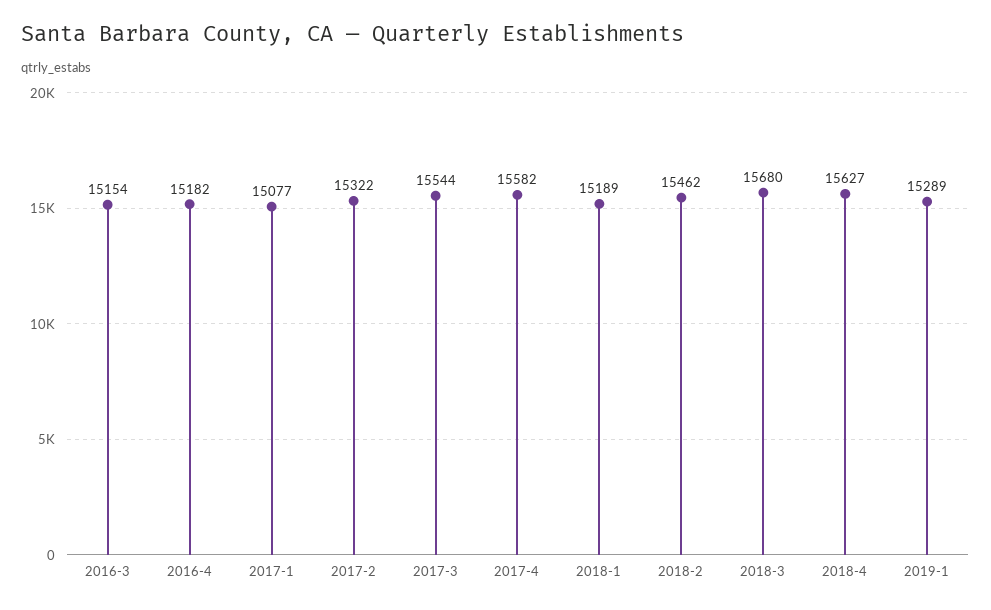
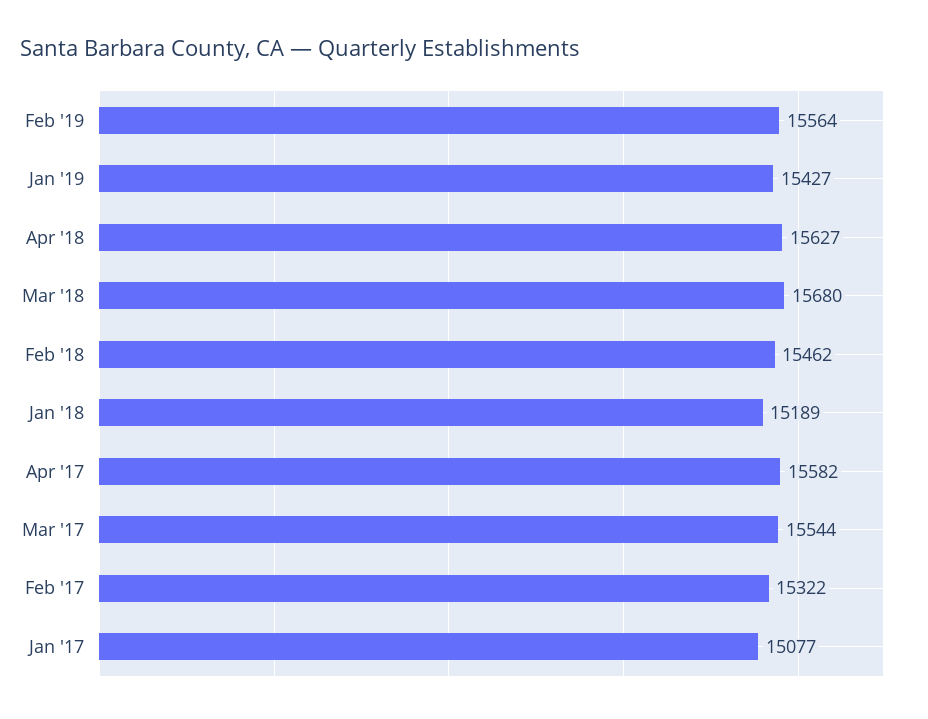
2016-3: 15154 -> none
2016-4: 15182 -> none
2019-1: 15289 -> 15427
Feb '19: none -> 15564

